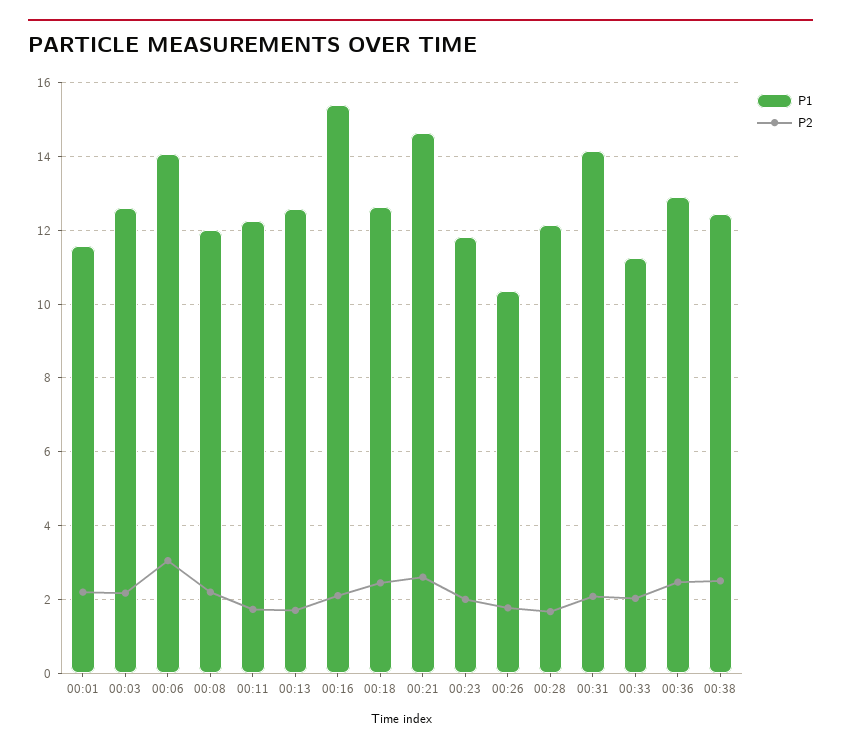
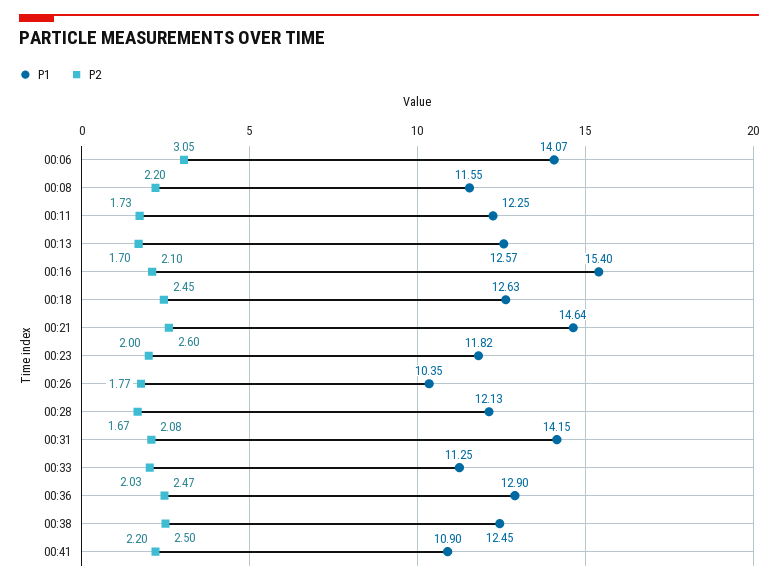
P1, 00:01: 11.6 -> none
P2, 00:01: 2.2 -> none
P1, 00:03: 12.6 -> none
P2, 00:03: 2.2 -> none
P1, 00:08: 12 -> 11.55
P1, 00:41: none -> 10.9
P2, 00:41: none -> 2.2

